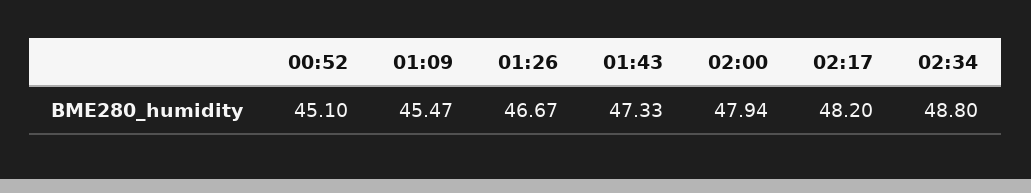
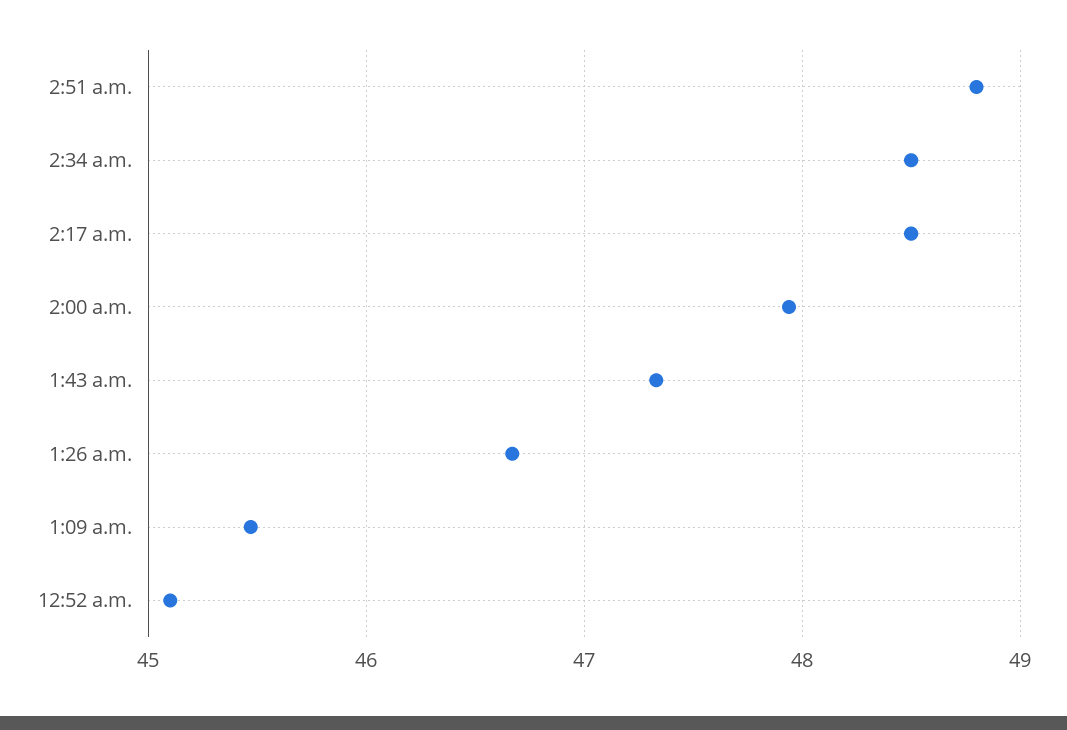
02:17: 48.2 -> 48.5
02:34: 48.8 -> 48.5
2:51 a.m.: none -> 48.8

